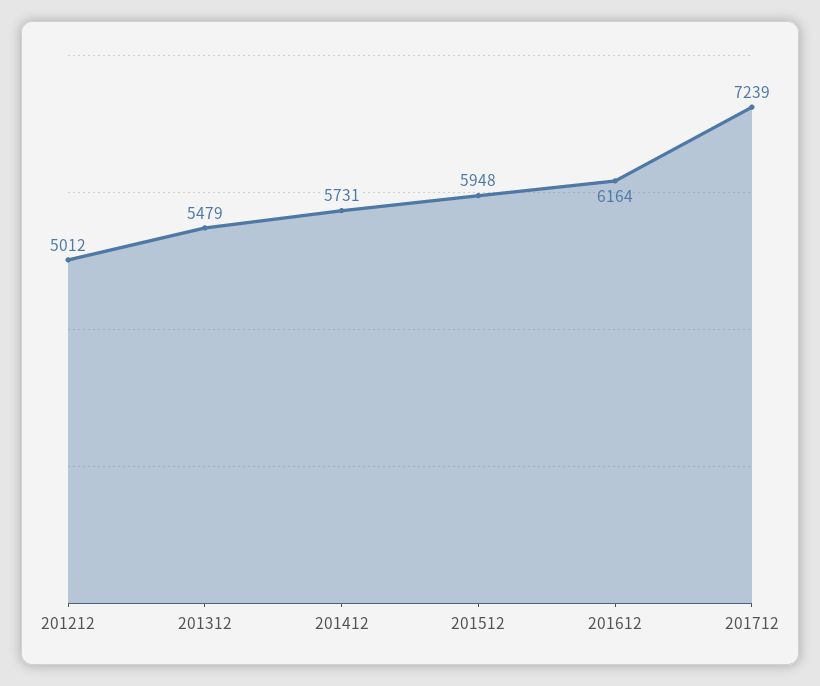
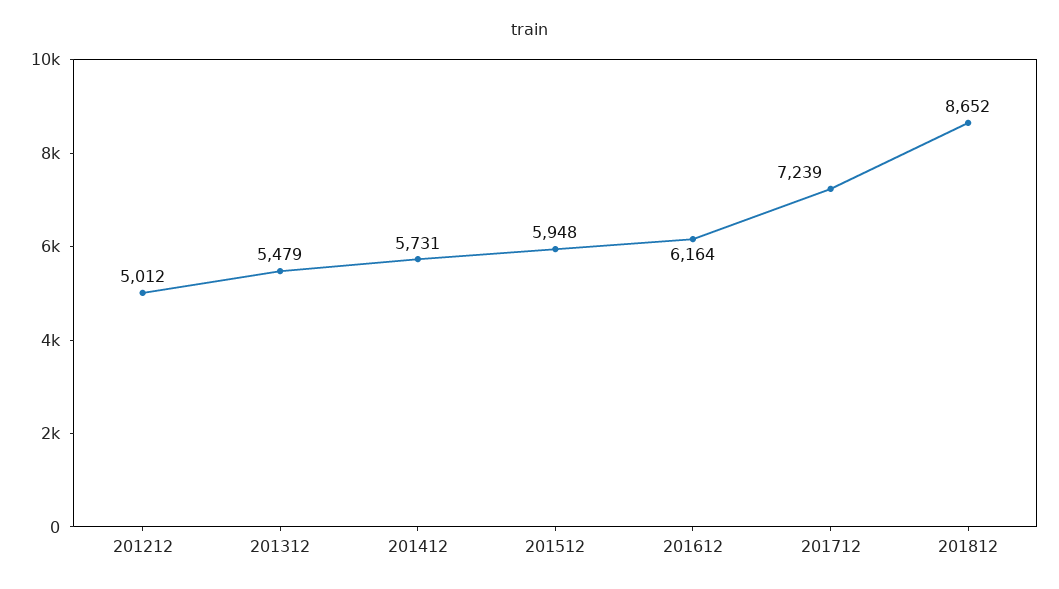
201812: none -> 8652

